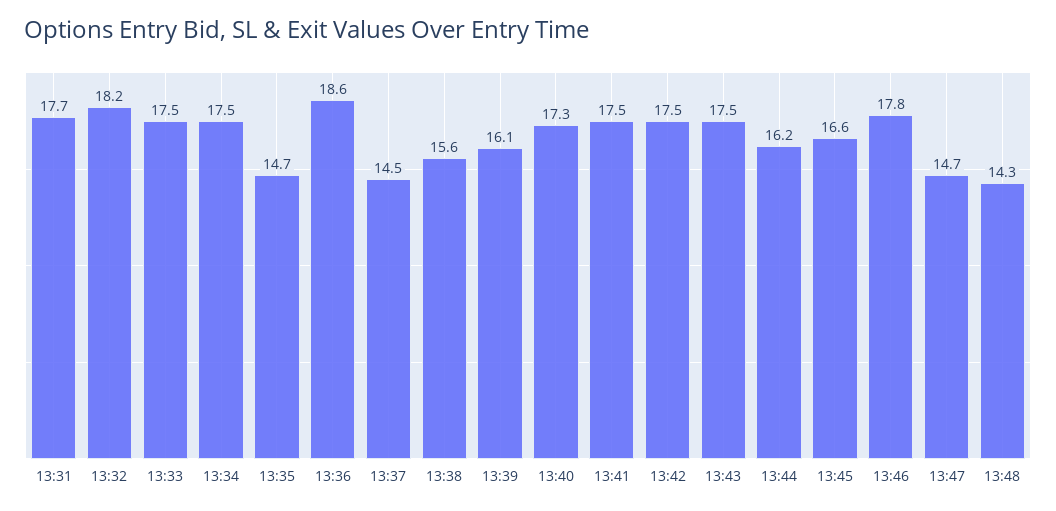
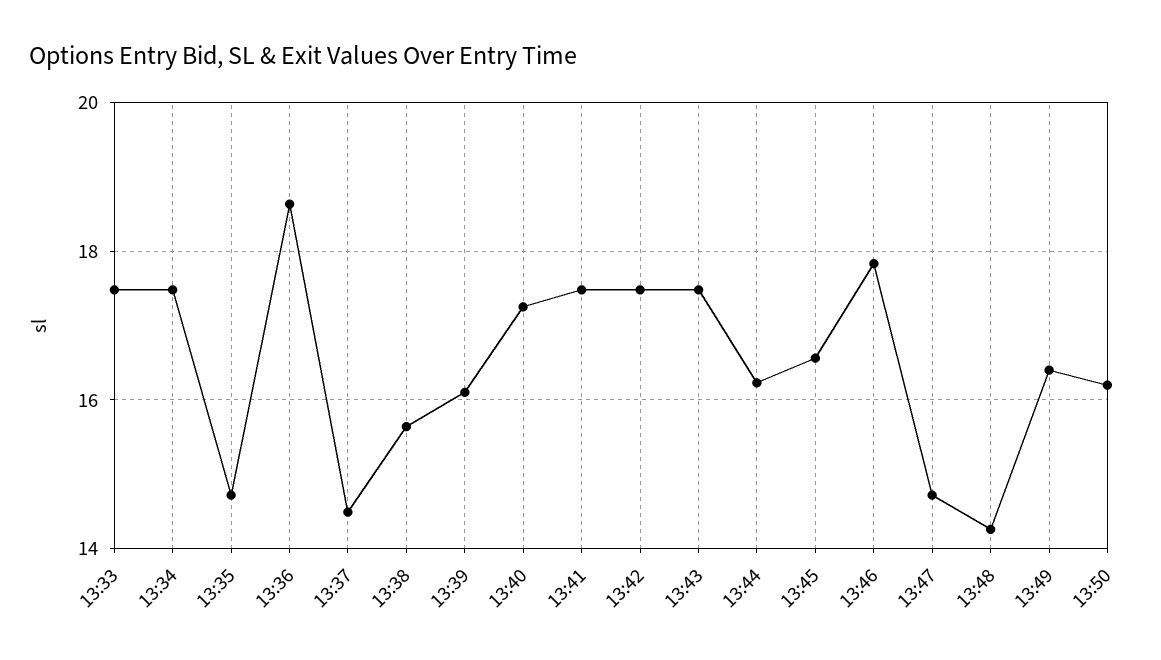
13:31: 17.7 -> none
13:32: 18.2 -> none
13:49: none -> 16.4
13:50: none -> 16.2

